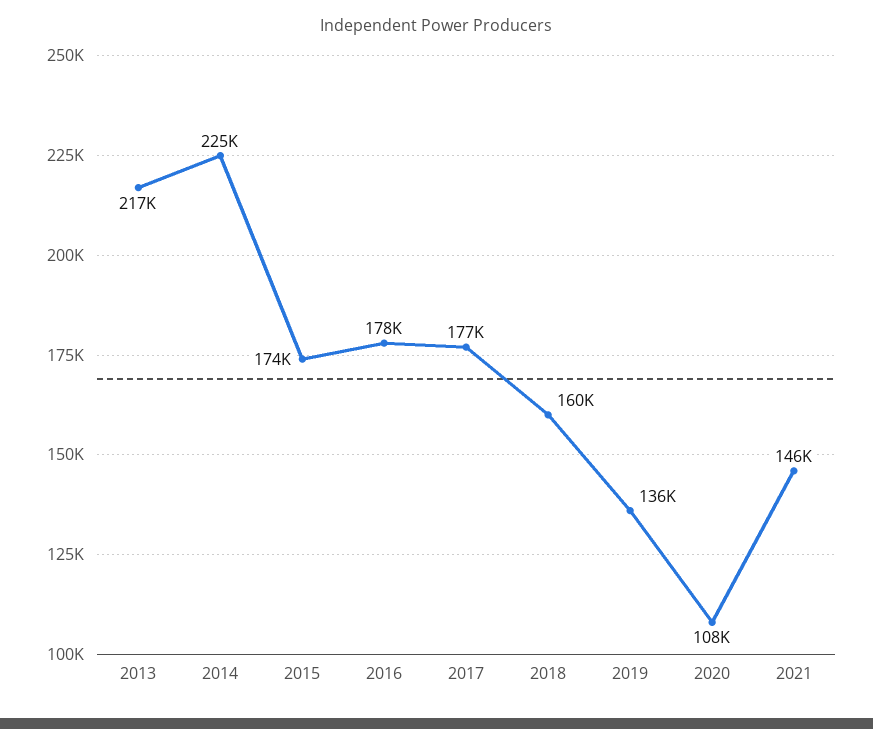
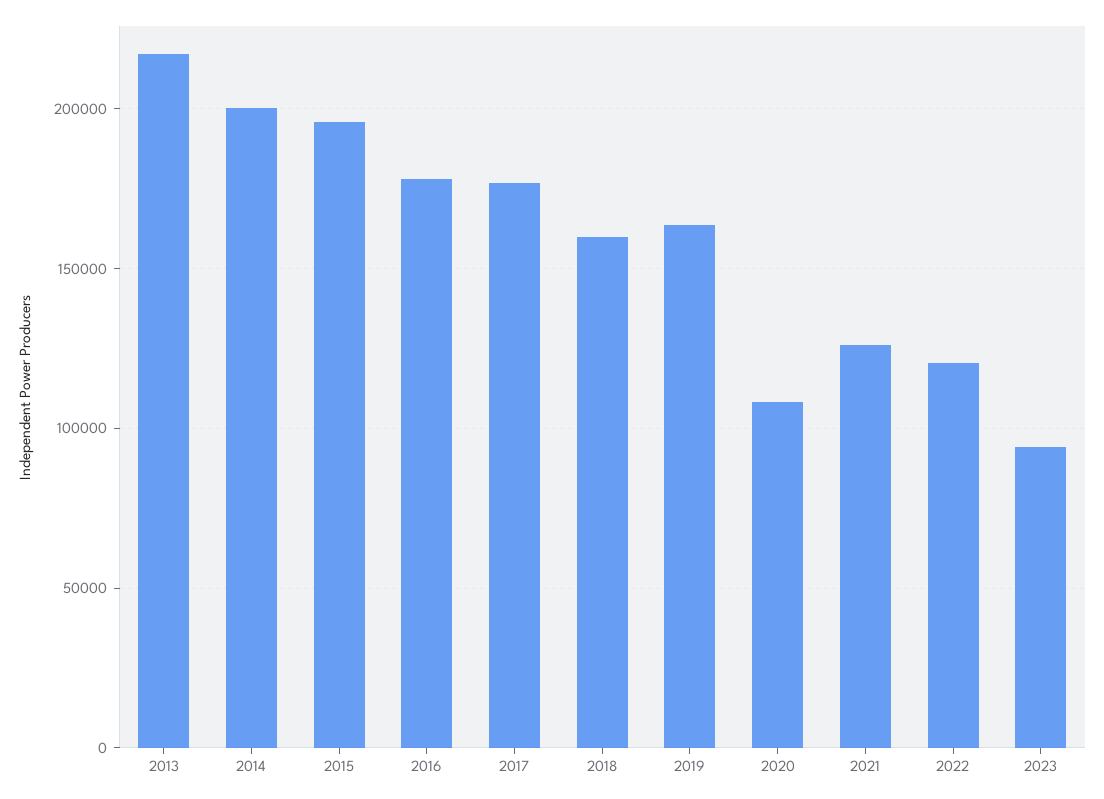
2014: 225000 -> 200000
2015: 174000 -> 195000
2019: 136000 -> 165000
2021: 146000 -> 125000
2022: none -> 120000
2023: none -> 95000

